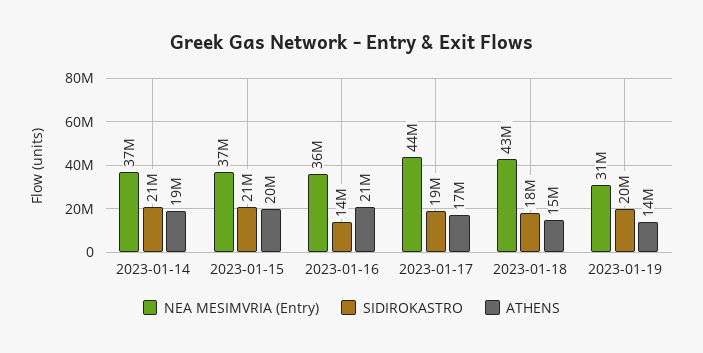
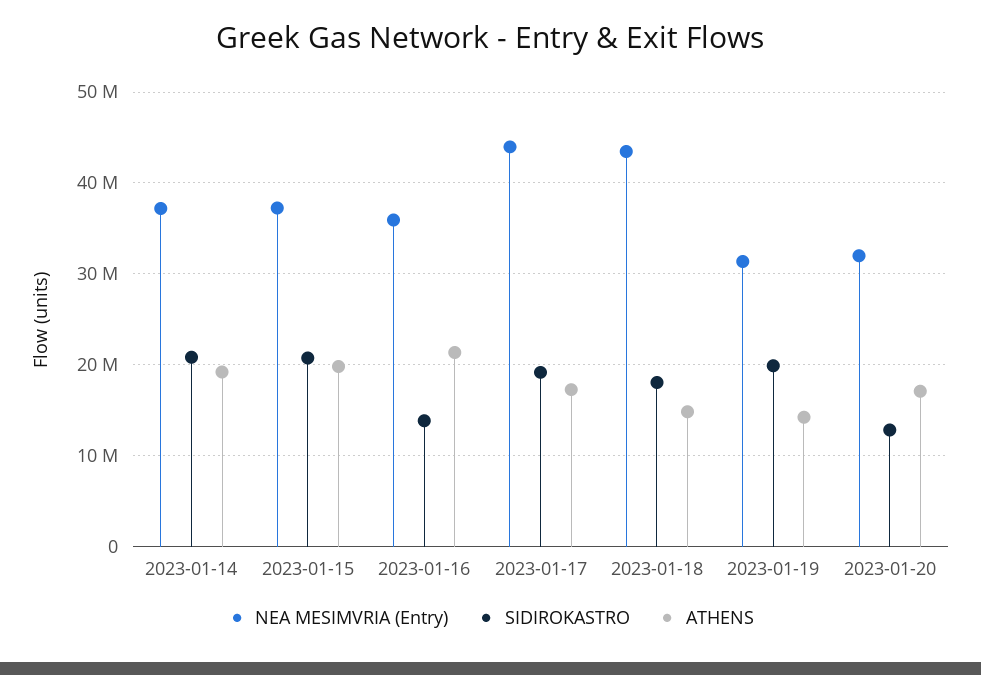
NEA MESIMVRIA (Entry), 2023-01-20: none -> 32000000
SIDIROKASTRO, 2023-01-20: none -> 13000000
ATHENS, 2023-01-20: none -> 17000000

